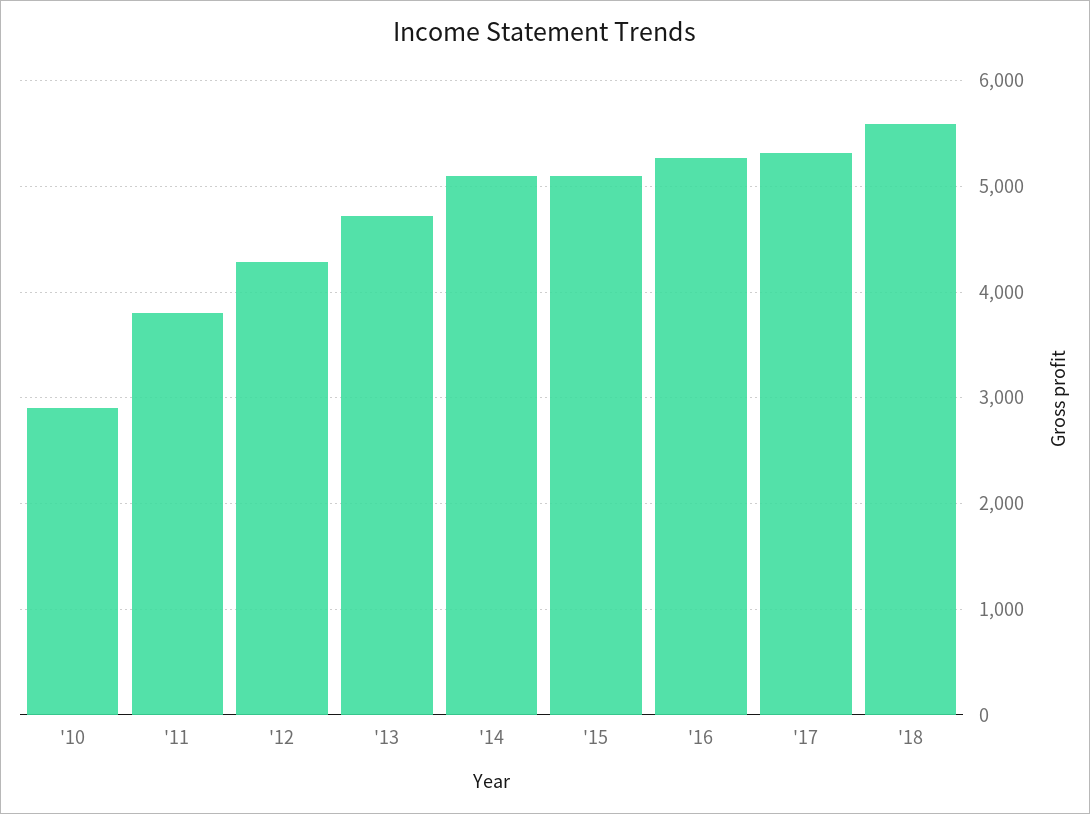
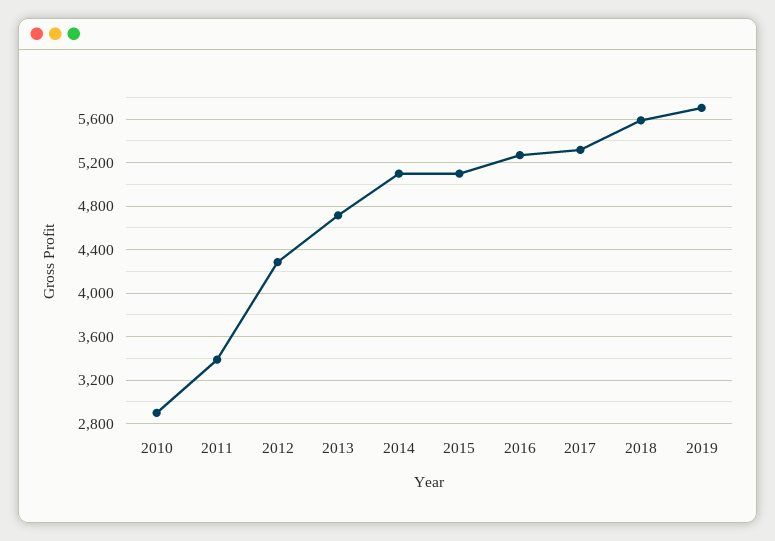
'11: 3800 -> 3400
2019: none -> 5700

